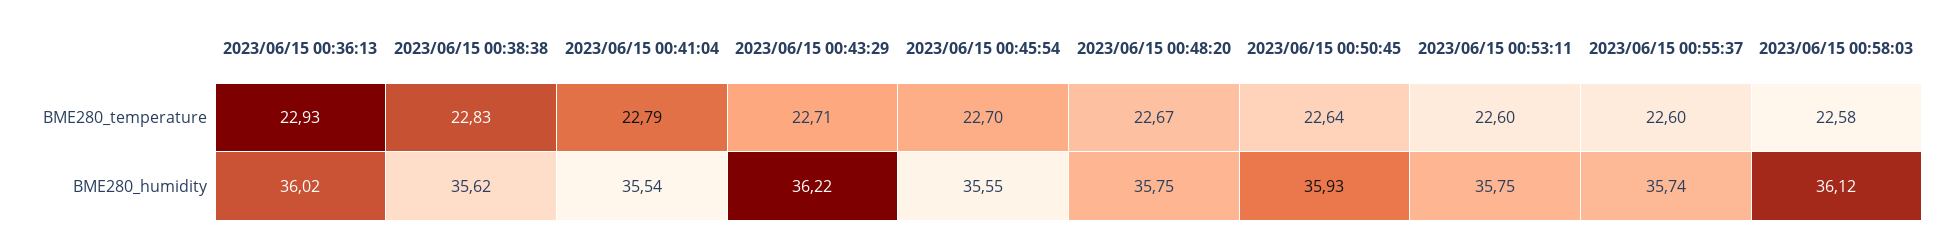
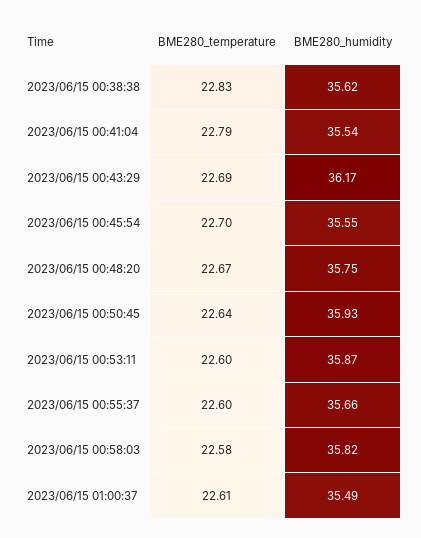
2023/06/15 00:36:13, BME280_temperature: 22.93 -> none
2023/06/15 00:43:29, BME280_temperature: 22.71 -> 22.69
2023/06/15 00:36:13, BME280_humidity: 36.02 -> none
2023/06/15 00:43:29, BME280_humidity: 36.22 -> 36.17
2023/06/15 00:53:11, BME280_humidity: 35.75 -> 35.87
2023/06/15 00:55:37, BME280_humidity: 35.74 -> 35.66
2023/06/15 00:58:03, BME280_humidity: 36.12 -> 35.82
2023/06/15 01:00:37, BME280_temperature: none -> 22.61
2023/06/15 01:00:37, BME280_humidity: none -> 35.49

